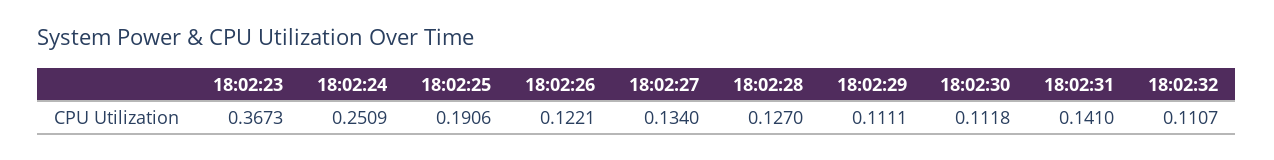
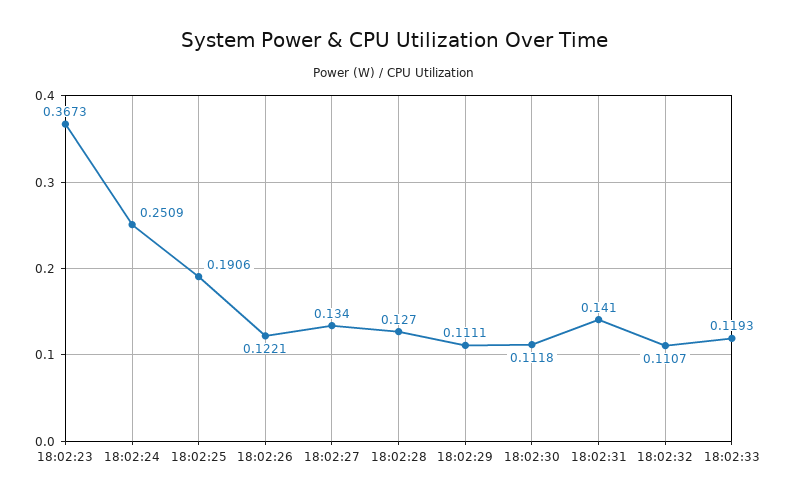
18:02:33: none -> 0.1193

